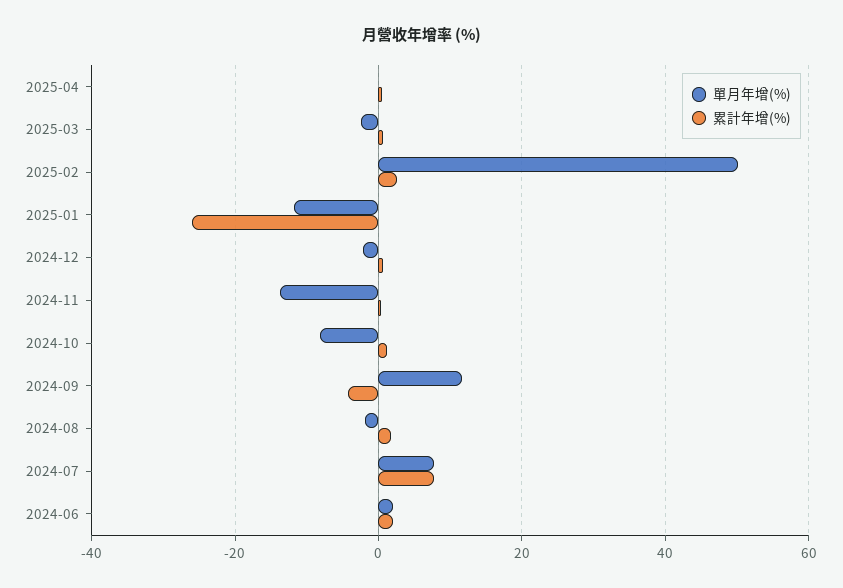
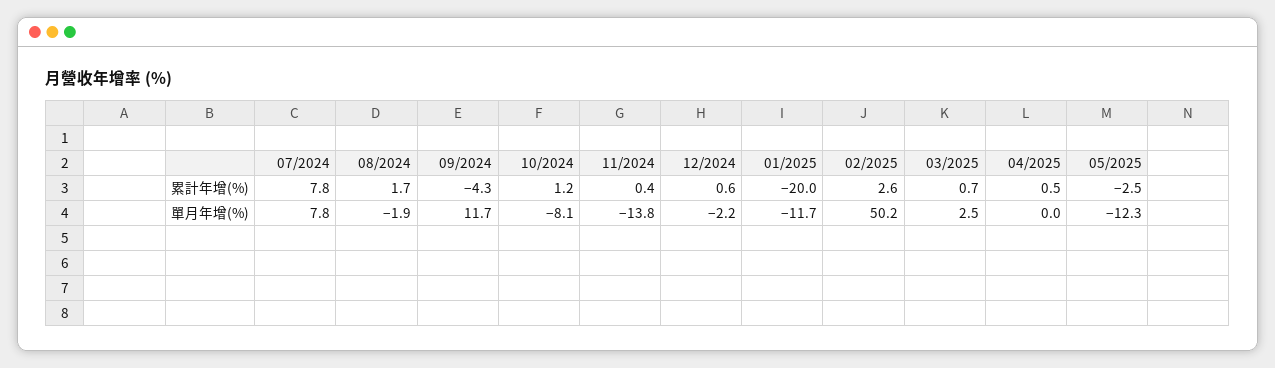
單月年增(%), 2025-03: -2 -> 2.5
累計年增(%), 2025-01: -26 -> -20
單月年增(%), 2024-06: 2 -> none
累計年增(%), 2024-06: 2 -> none
累計年增(%), 05/2025: none -> -2.5
單月年增(%), 05/2025: none -> -12.3

